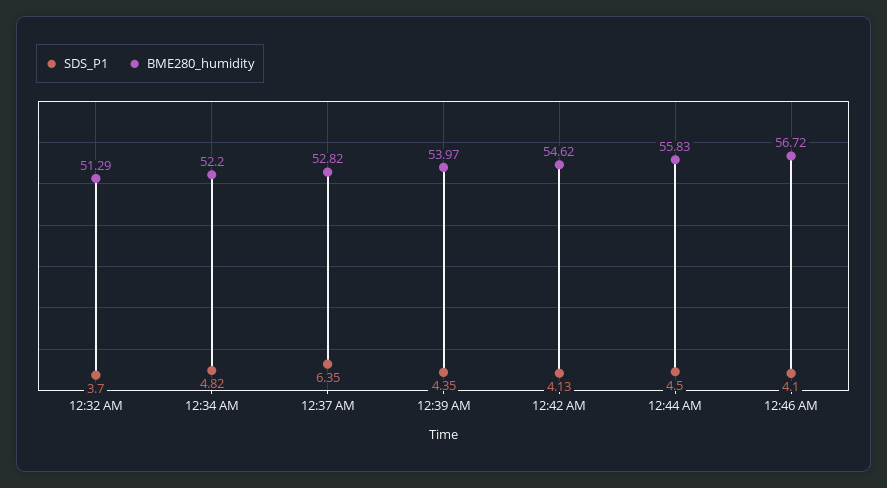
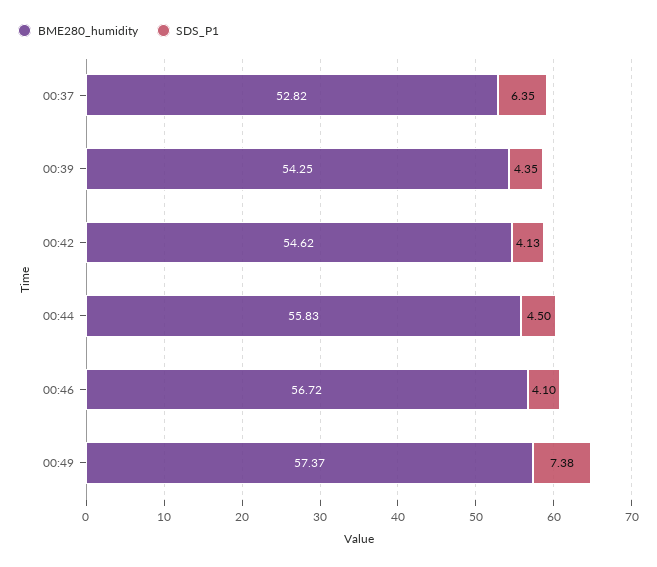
SDS_P1, 12:32 AM: 3.7 -> none
BME280_humidity, 12:32 AM: 51.29 -> none
SDS_P1, 12:34 AM: 4.82 -> none
BME280_humidity, 12:34 AM: 52.2 -> none
BME280_humidity, 12:39 AM: 53.97 -> 54.25
BME280_humidity, 00:49: none -> 57.37
SDS_P1, 00:49: none -> 7.38

